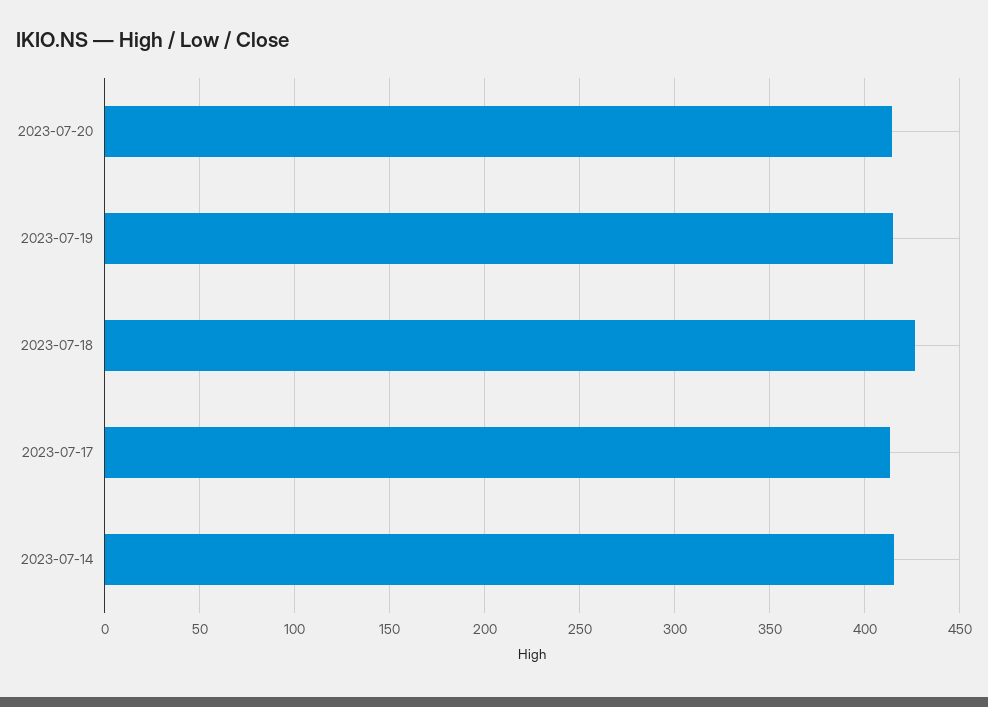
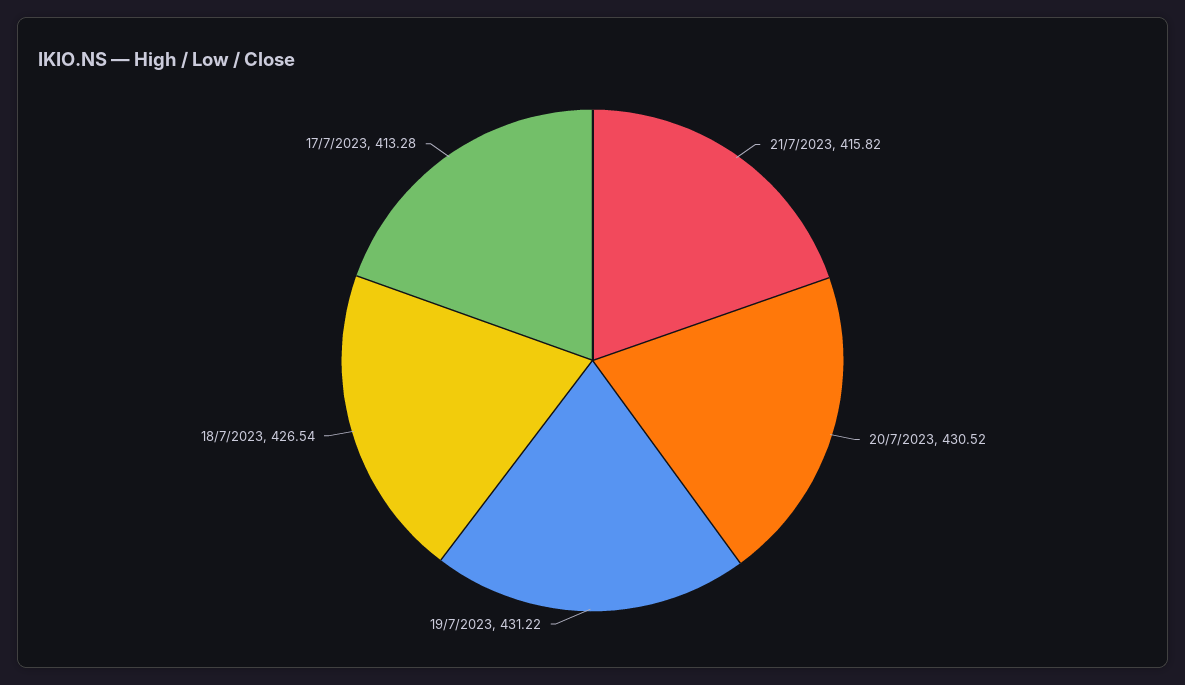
2023-07-20: 415 -> 430.52
2023-07-19: 415 -> 431.22
2023-07-14: 415 -> none
21/7/2023: none -> 415.82

